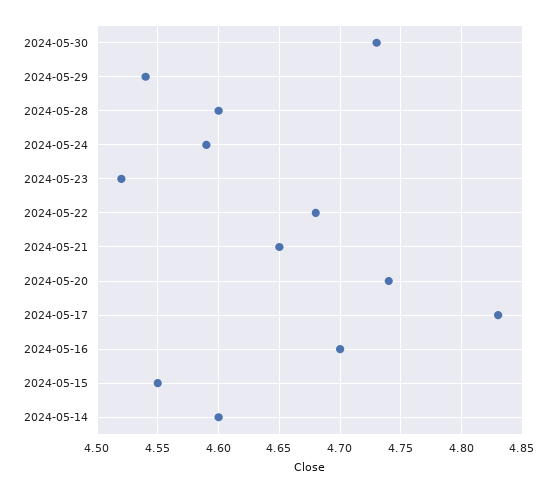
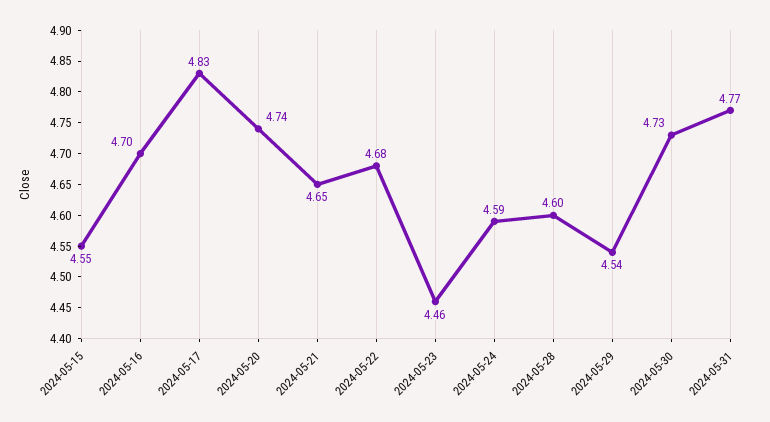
2024-05-23: 4.52 -> 4.46
2024-05-14: 4.6 -> none
2024-05-31: none -> 4.77

